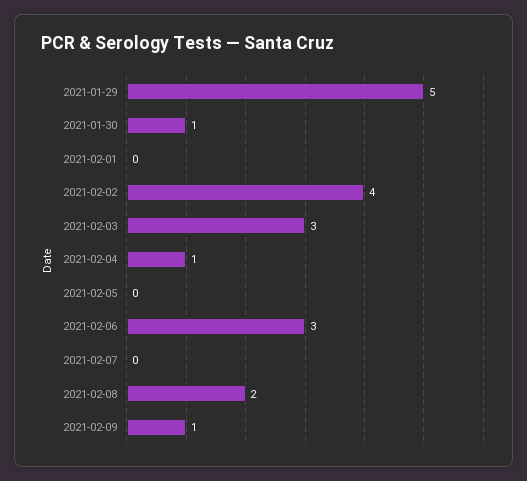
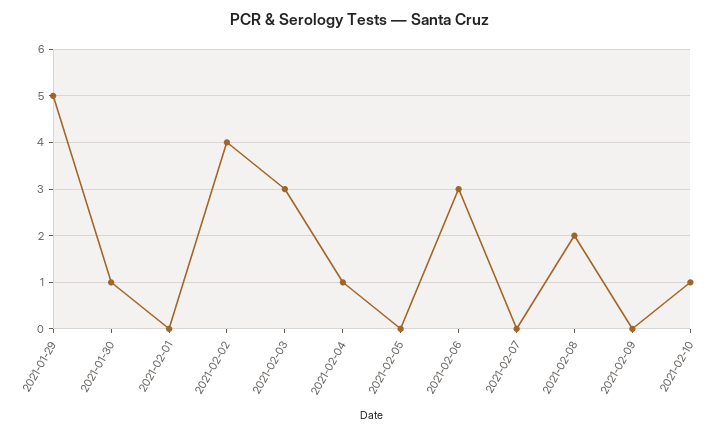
2021-02-09: 1 -> 0
2021-02-10: none -> 1

